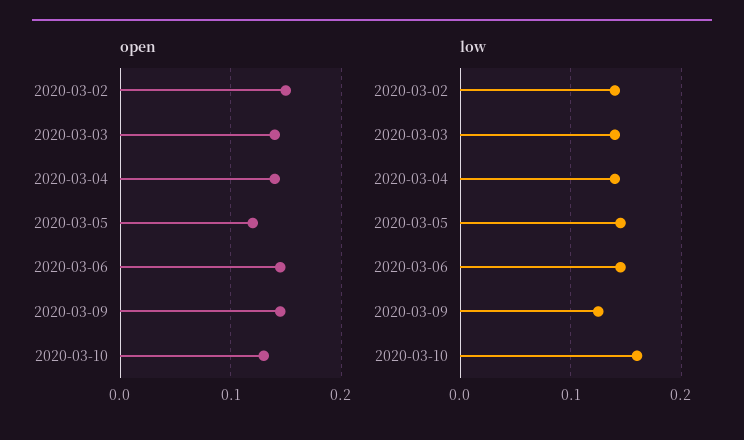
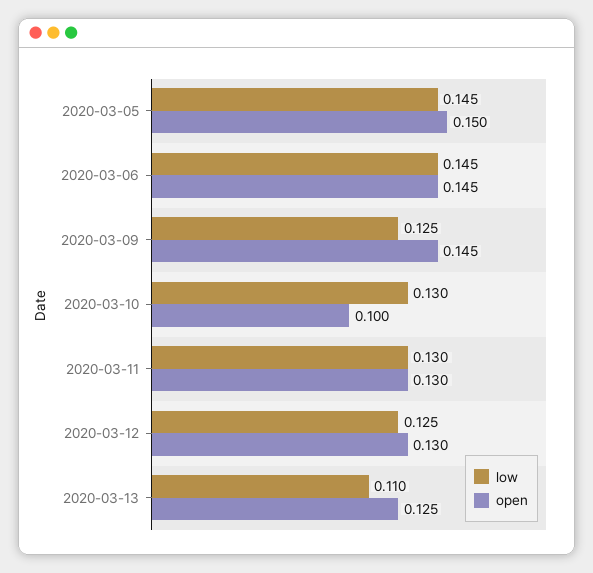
open, 2020-03-02: 0.15 -> none
open, 2020-03-03: 0.14 -> none
open, 2020-03-04: 0.14 -> none
open, 2020-03-05: 0.12 -> 0.15
open, 2020-03-10: 0.13 -> 0.1
low, 2020-03-02: 0.14 -> none
low, 2020-03-03: 0.14 -> none
low, 2020-03-04: 0.14 -> none
low, 2020-03-10: 0.16 -> 0.13
low, 2020-03-11: none -> 0.13
open, 2020-03-11: none -> 0.13
low, 2020-03-12: none -> 0.125
open, 2020-03-12: none -> 0.13
low, 2020-03-13: none -> 0.11
open, 2020-03-13: none -> 0.125

